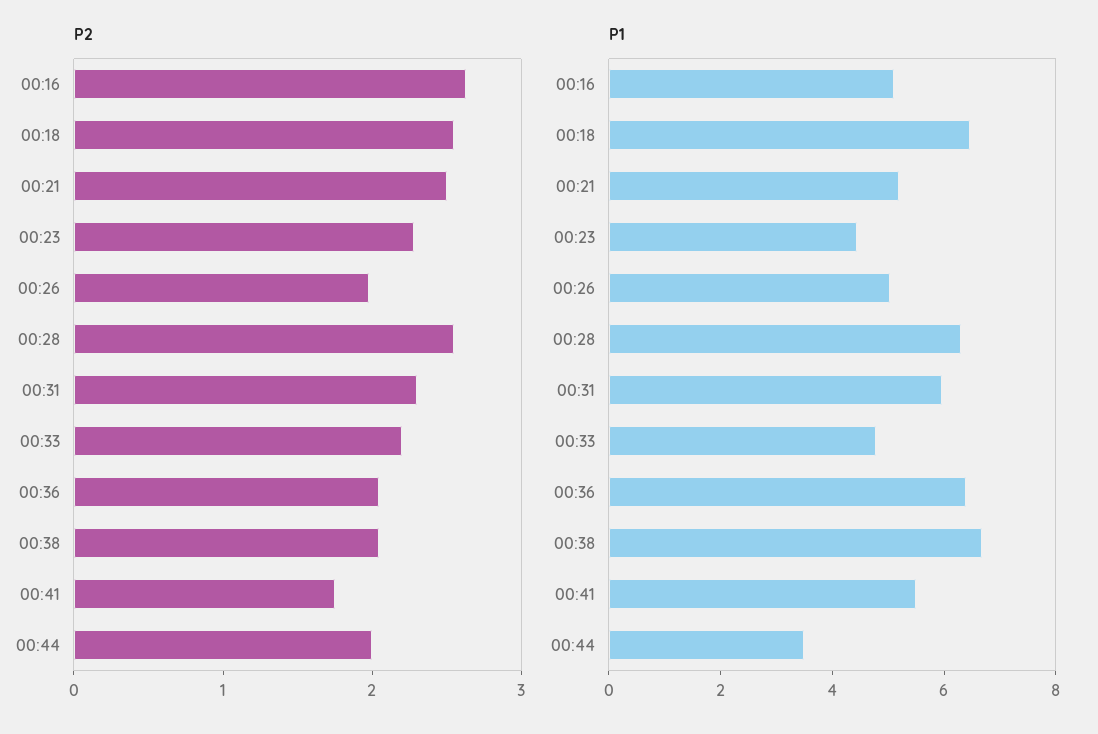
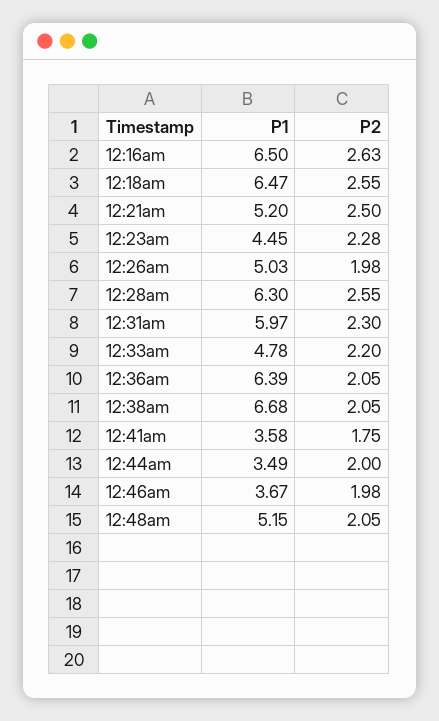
P1, 00:16: 5 -> 6.5
P1, 00:41: 5.5 -> 3.58
P1, 12:46am: none -> 3.67
P2, 12:46am: none -> 1.98
P1, 12:48am: none -> 5.15
P2, 12:48am: none -> 2.05

